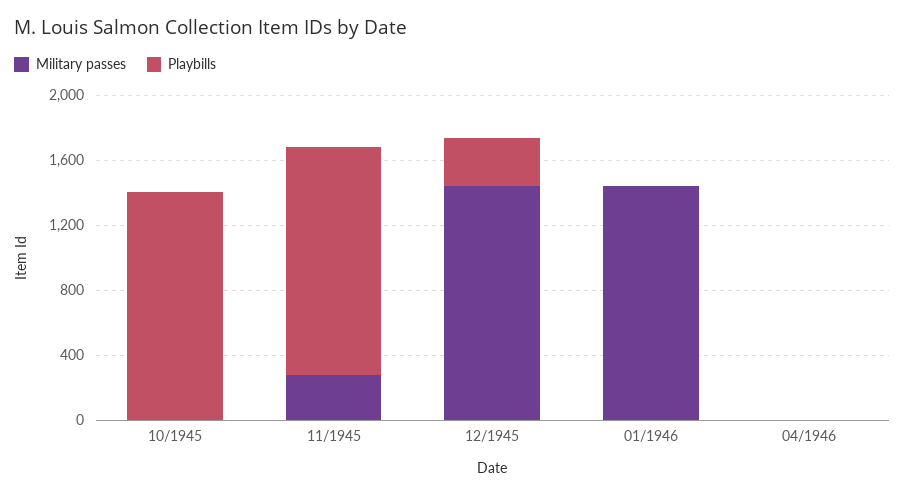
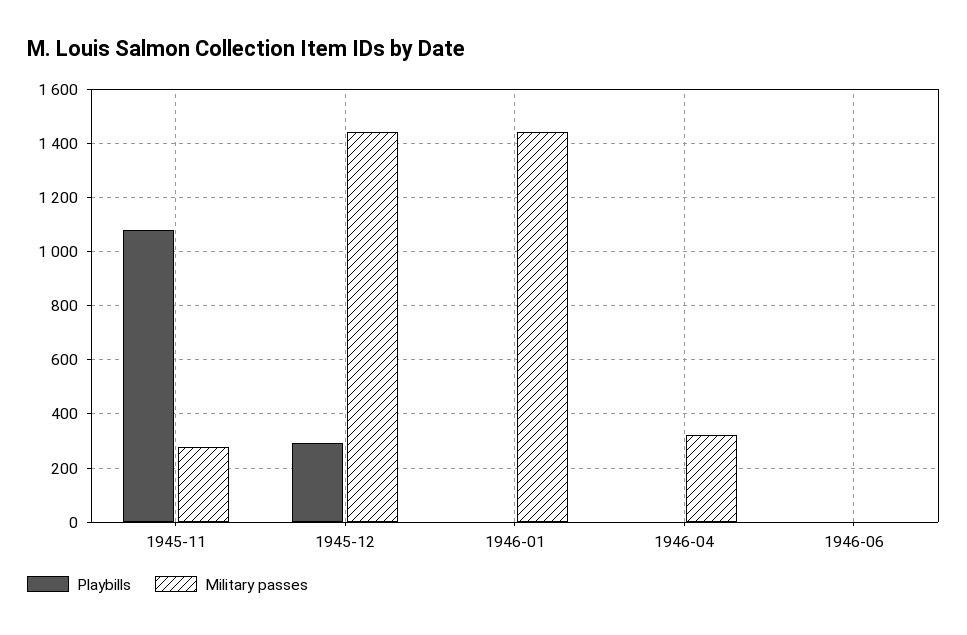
Military passes, 10/1945: 0 -> none
Playbills, 10/1945: 1400 -> none
Playbills, 11/1945: 1400 -> 1075
Military passes, 04/1946: 0 -> 325
Playbills, 1946-06: none -> 0
Military passes, 1946-06: none -> 0

